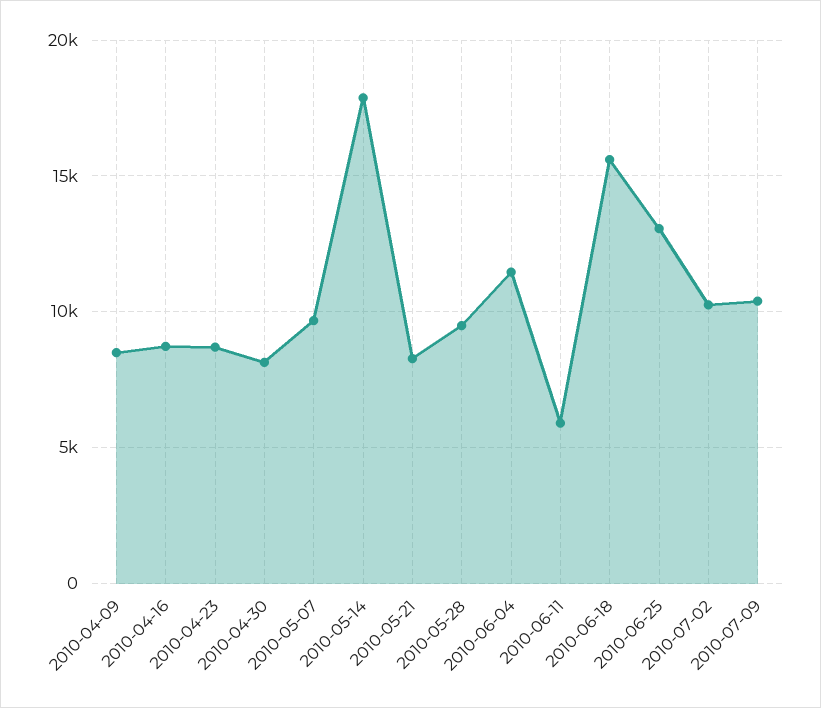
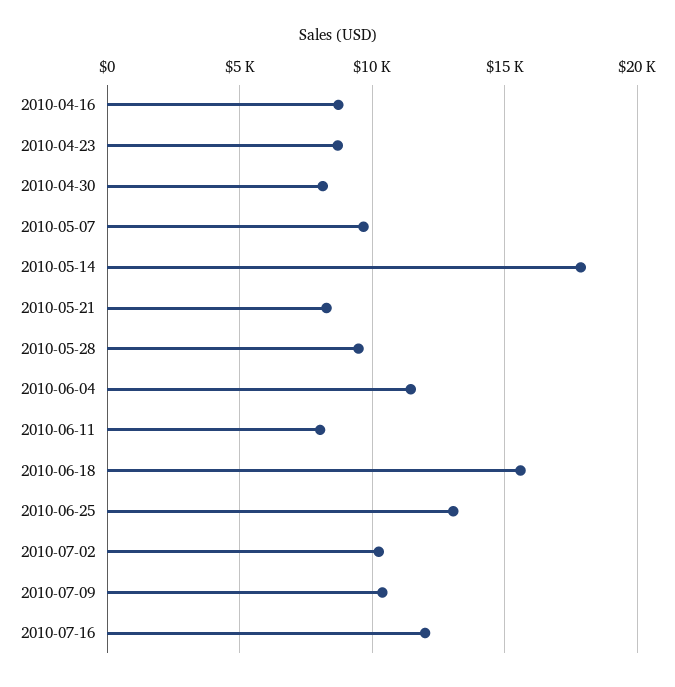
2010-04-09: 8500 -> none
2010-06-11: 6000 -> 8000
2010-07-16: none -> 12000

